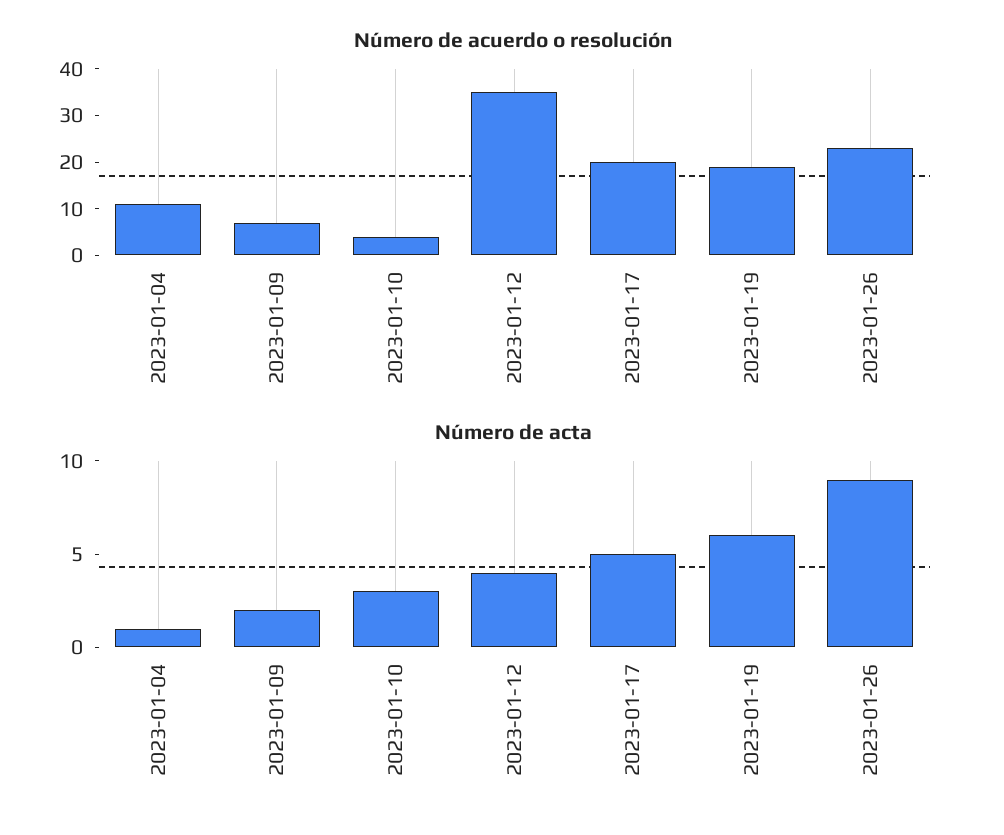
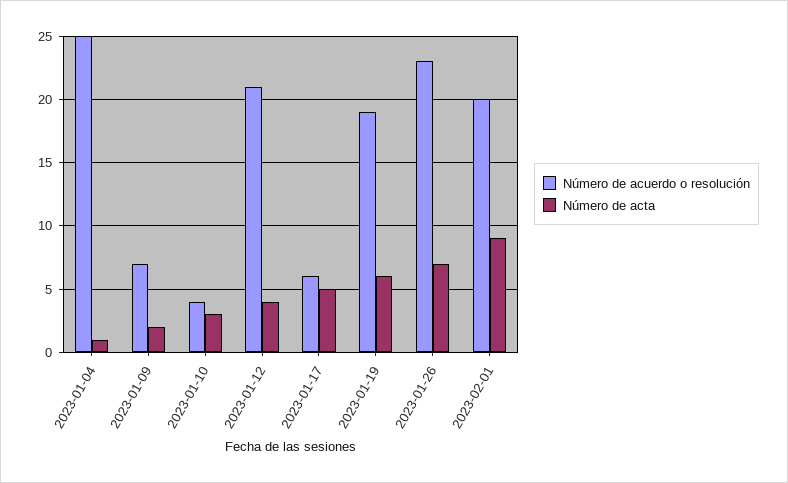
Número de acuerdo o resolución, 2023-01-04: 10 -> 25
Número de acuerdo o resolución, 2023-01-12: 35 -> 21
Número de acuerdo o resolución, 2023-01-17: 20 -> 6
Número de acta, 2023-01-26: 9 -> 7
Número de acuerdo o resolución, 2023-02-01: none -> 20
Número de acta, 2023-02-01: none -> 9

